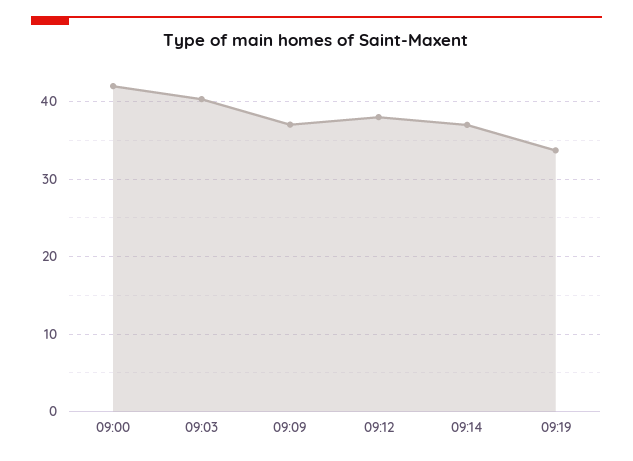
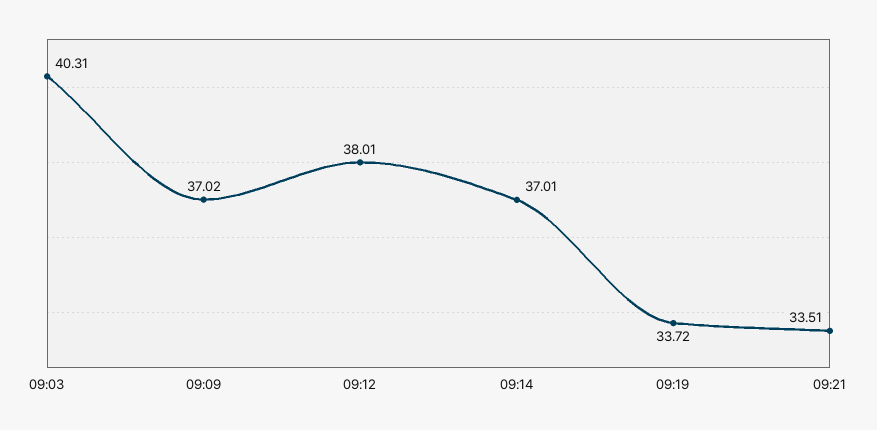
09:00: 42 -> none
09:21: none -> 33.51

